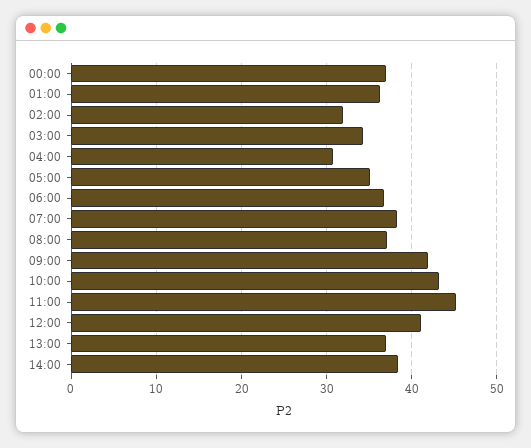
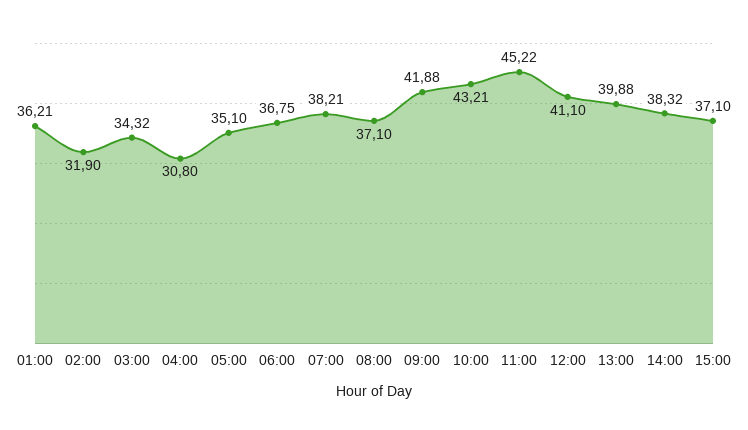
00:00: 37 -> none
13:00: 37 -> 39.88
15:00: none -> 37.1

